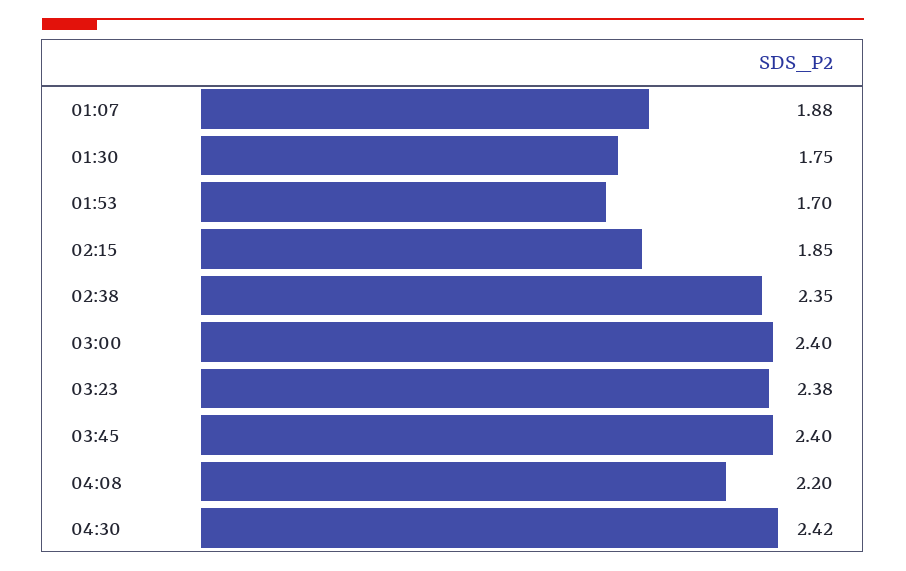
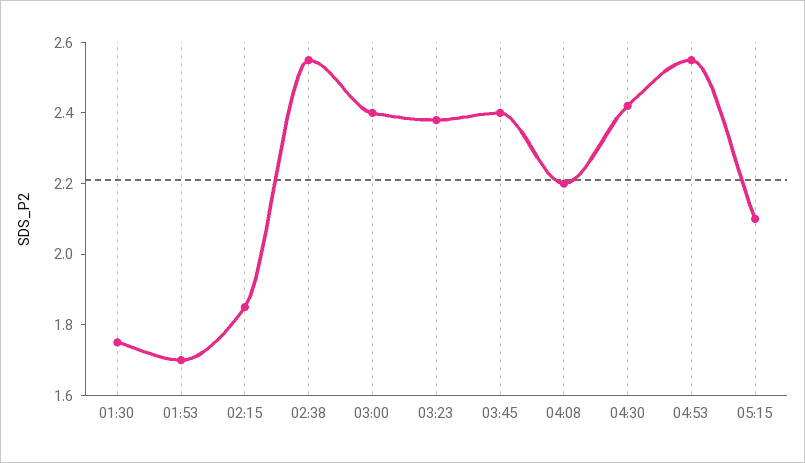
01:07: 1.88 -> none
02:38: 2.35 -> 2.55
04:53: none -> 2.55
05:15: none -> 2.1

